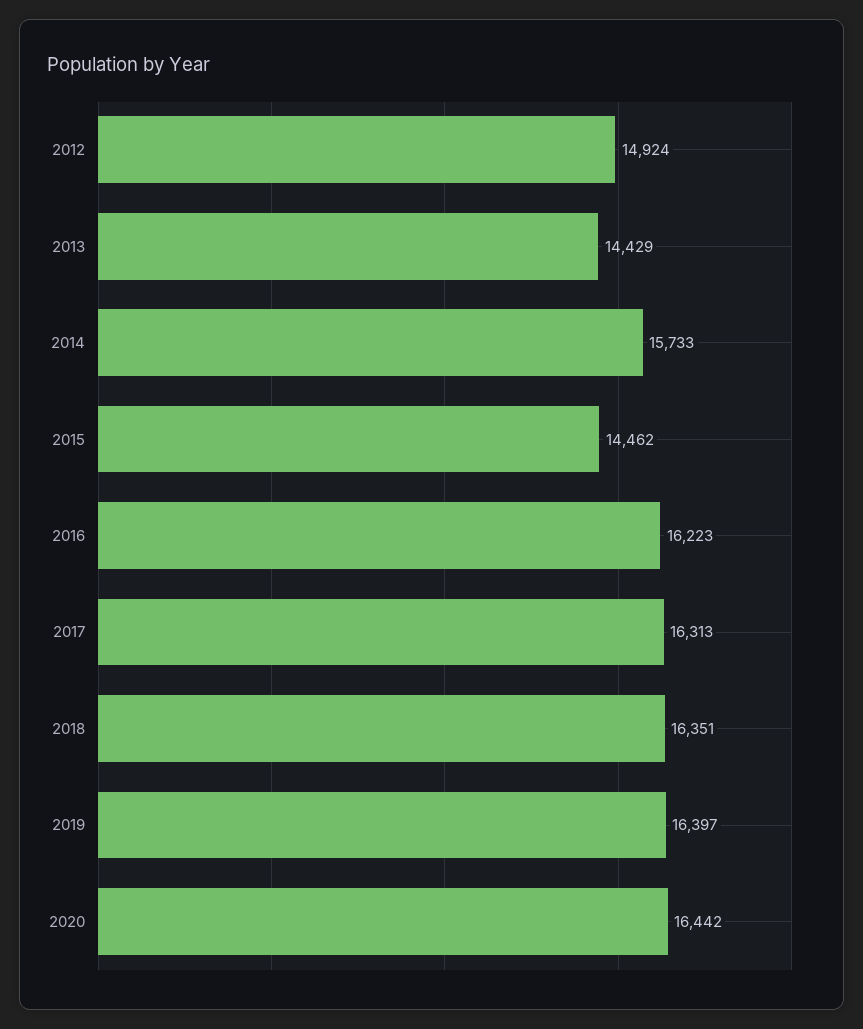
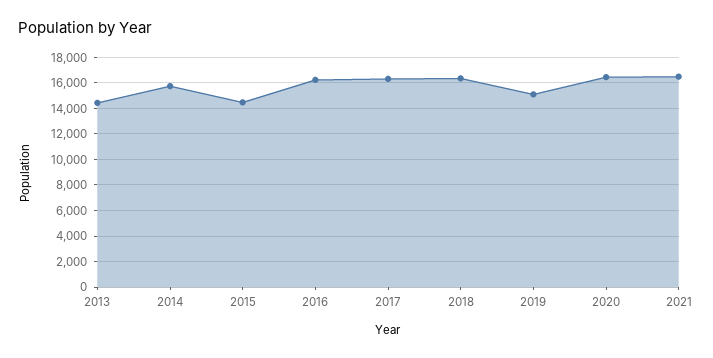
2012: 14924 -> none
2019: 16397 -> 15000
2021: none -> 16500

